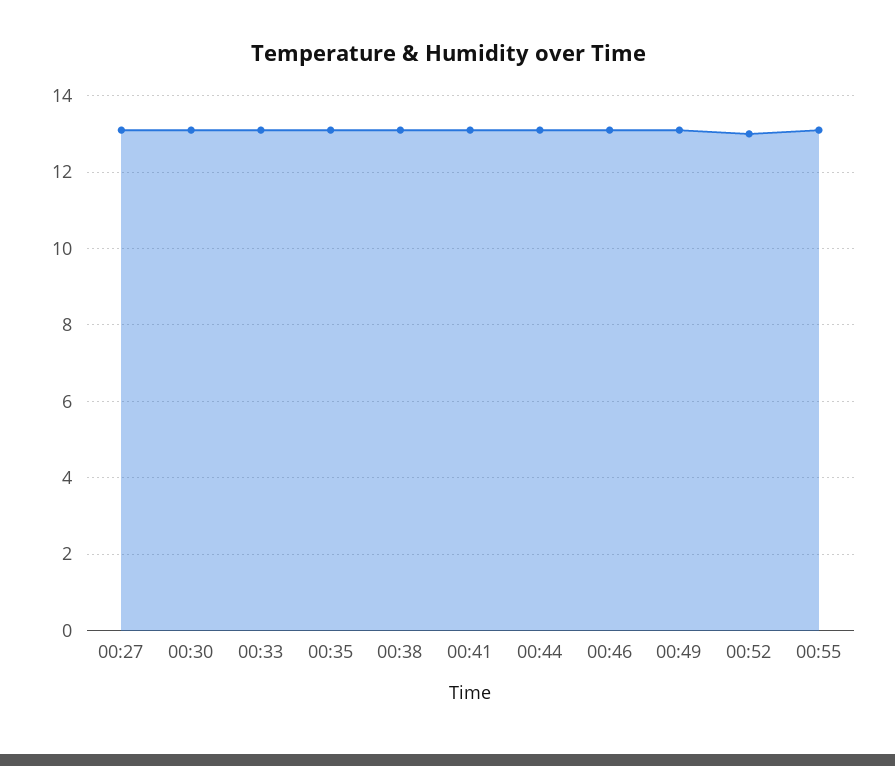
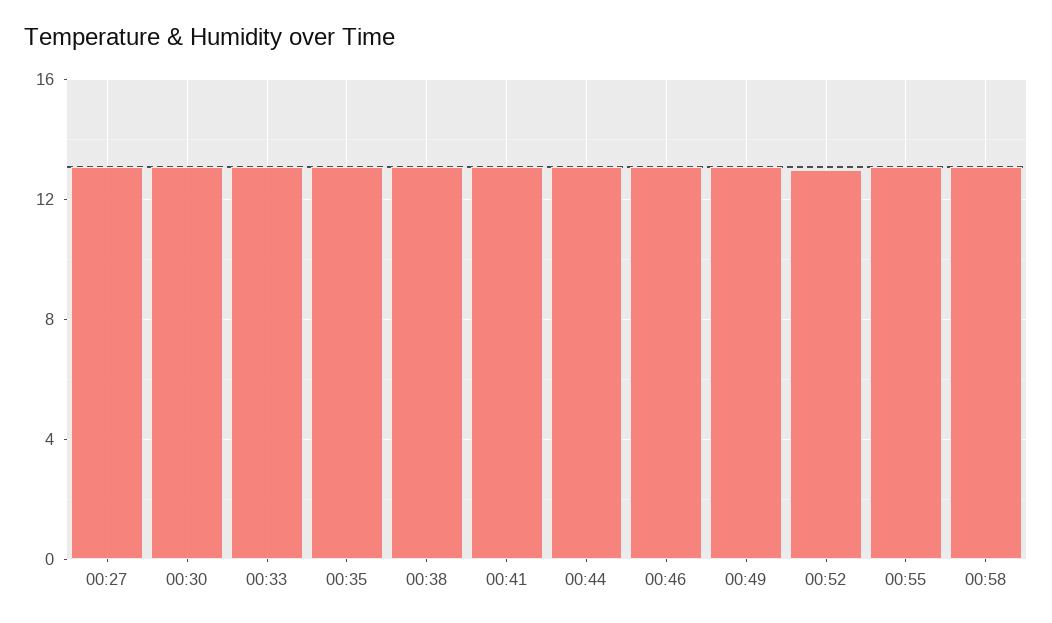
00:58: none -> 13

